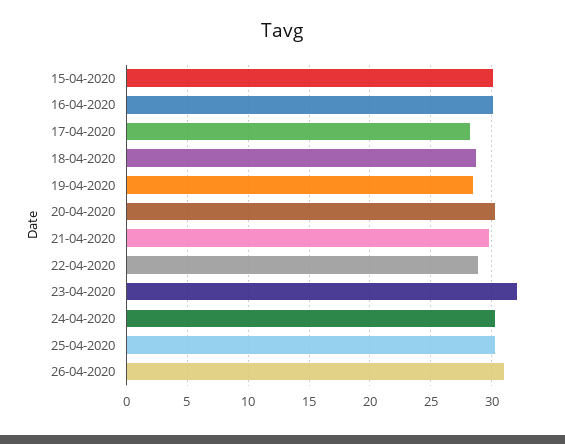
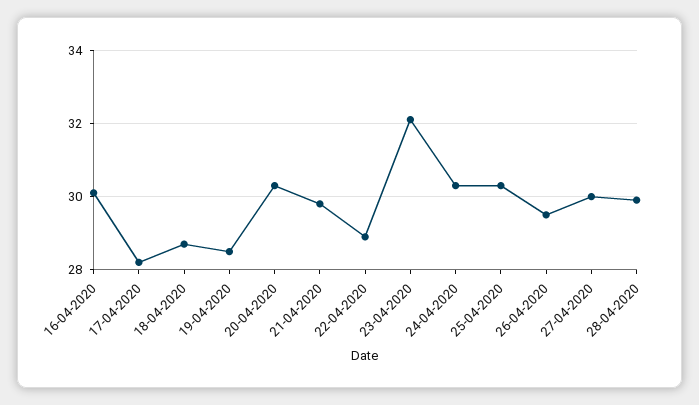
15-04-2020: 30 -> none
26-04-2020: 31 -> 29.5
27-04-2020: none -> 30
28-04-2020: none -> 30

